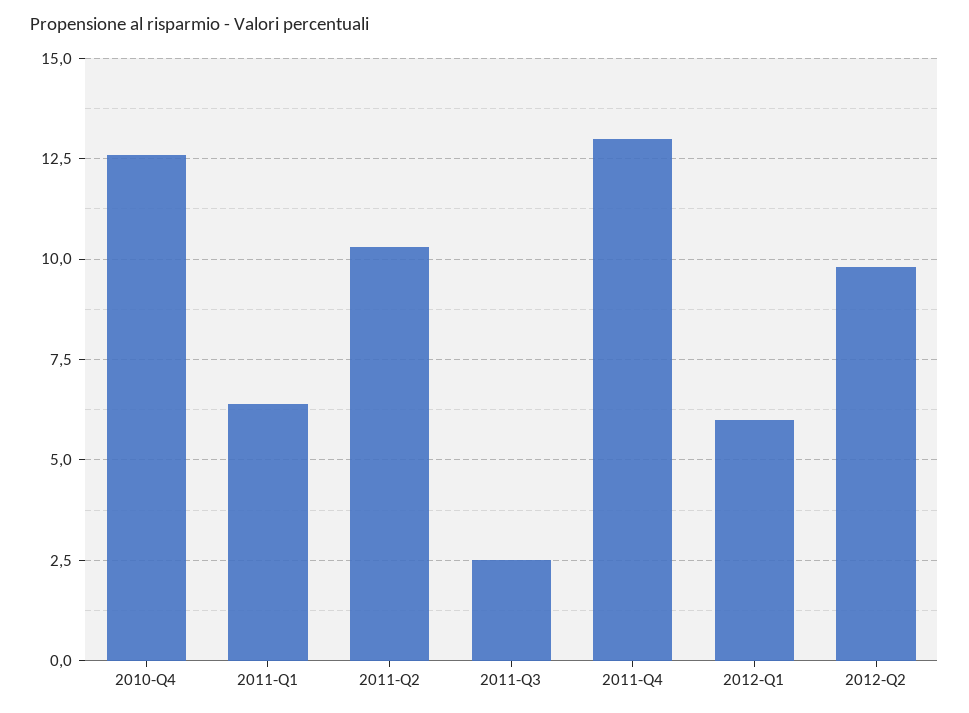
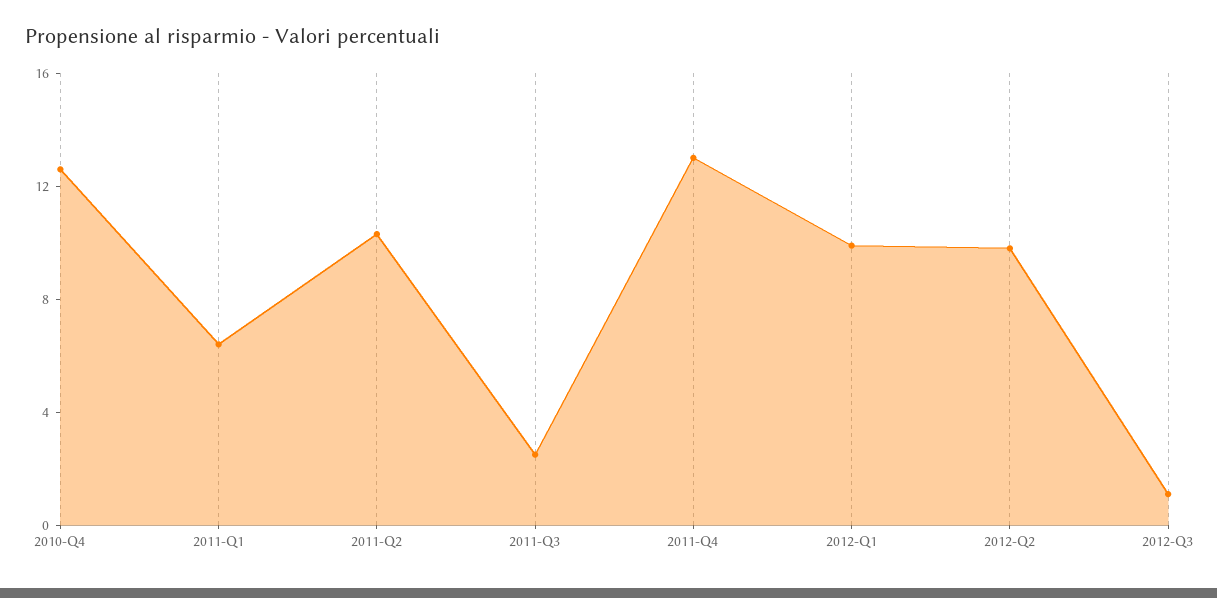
2012-Q1: 6 -> 10
2012-Q3: none -> 1

